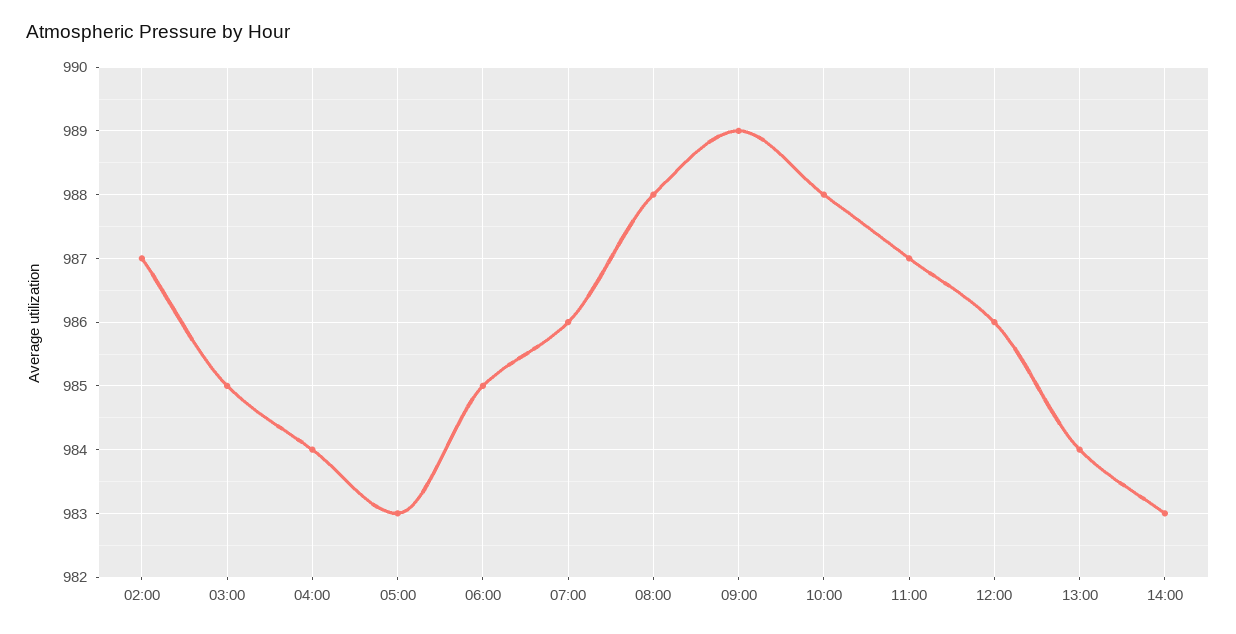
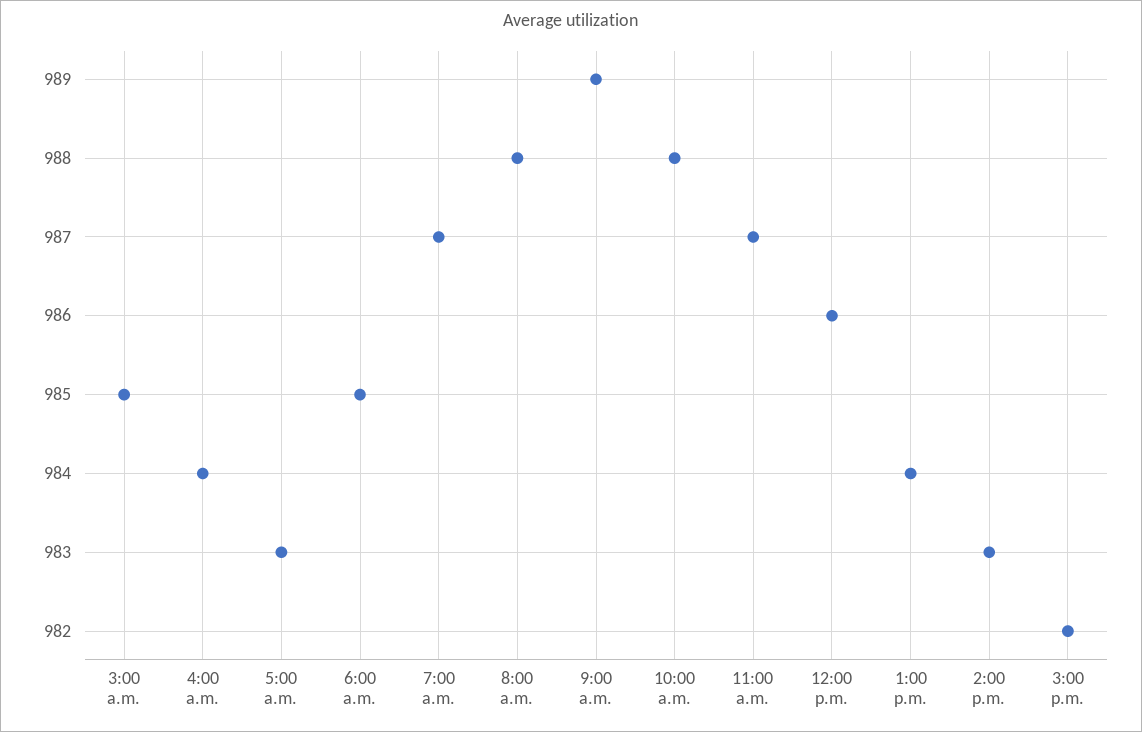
02:00: 987 -> none
07:00: 986 -> 987
3:00 p.m.: none -> 982

